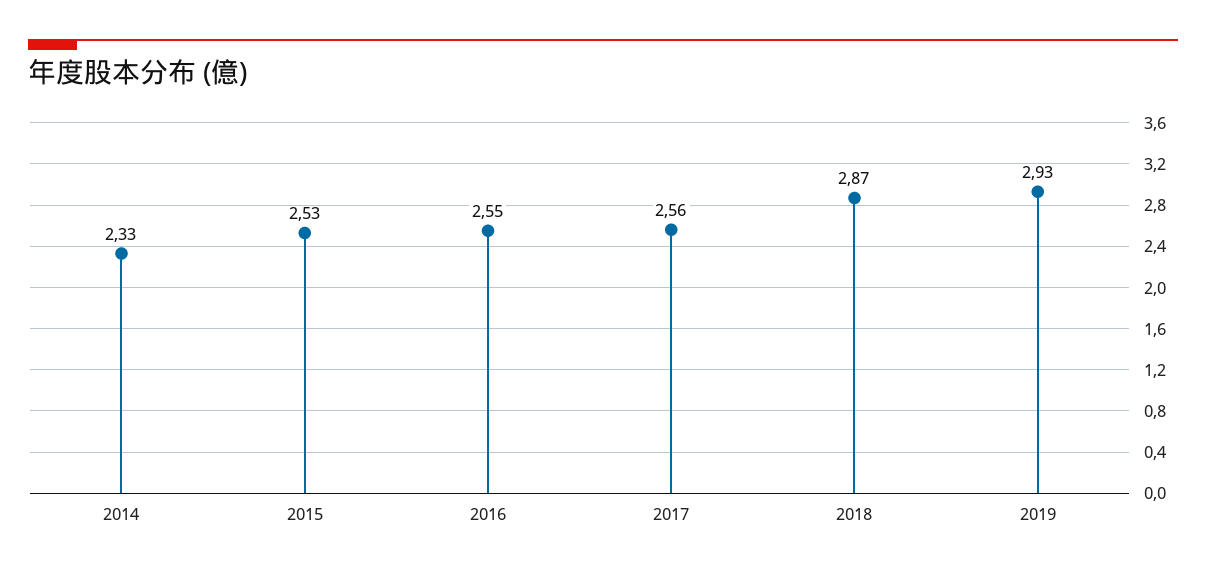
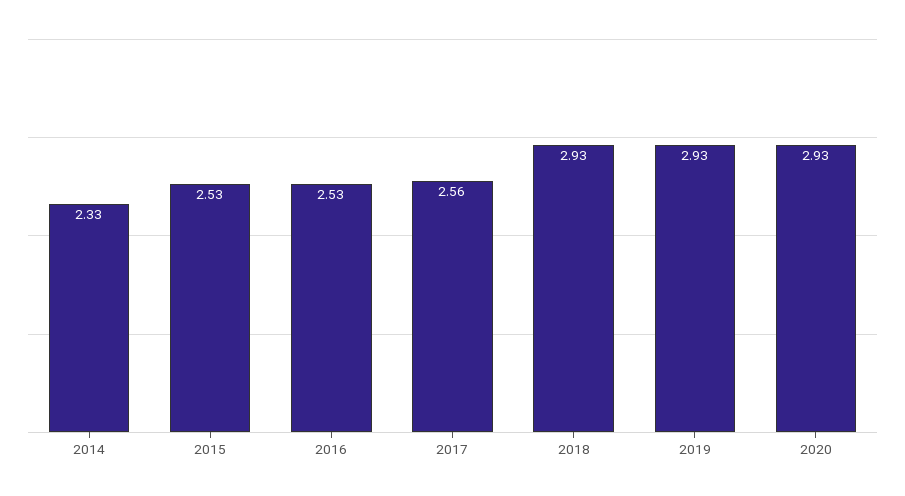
2016: 2.55 -> 2.53
2018: 2.87 -> 2.93
2020: none -> 2.93

